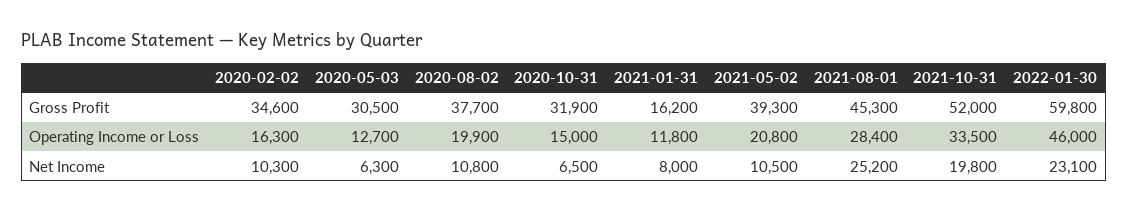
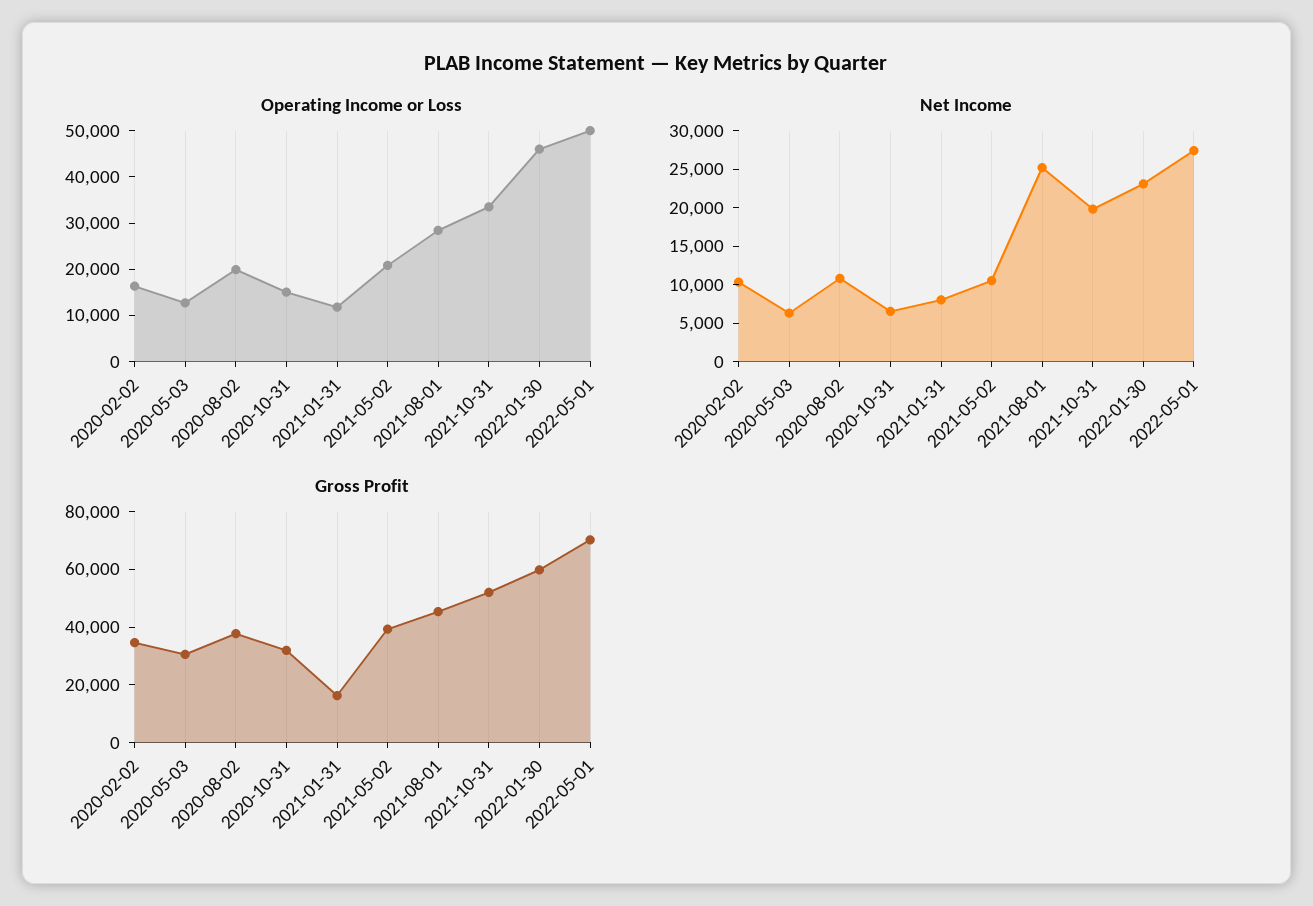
Operating Income or Loss, 2022-05-01: none -> 50000
Net Income, 2022-05-01: none -> 27500
Gross Profit, 2022-05-01: none -> 70000

